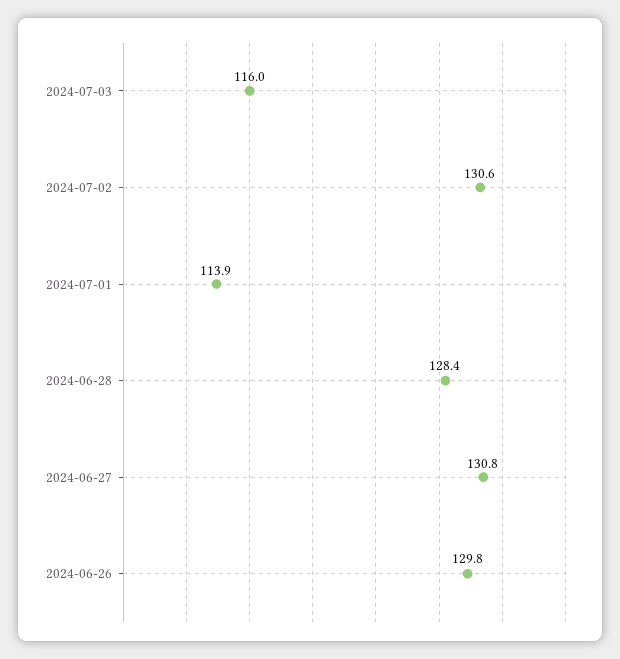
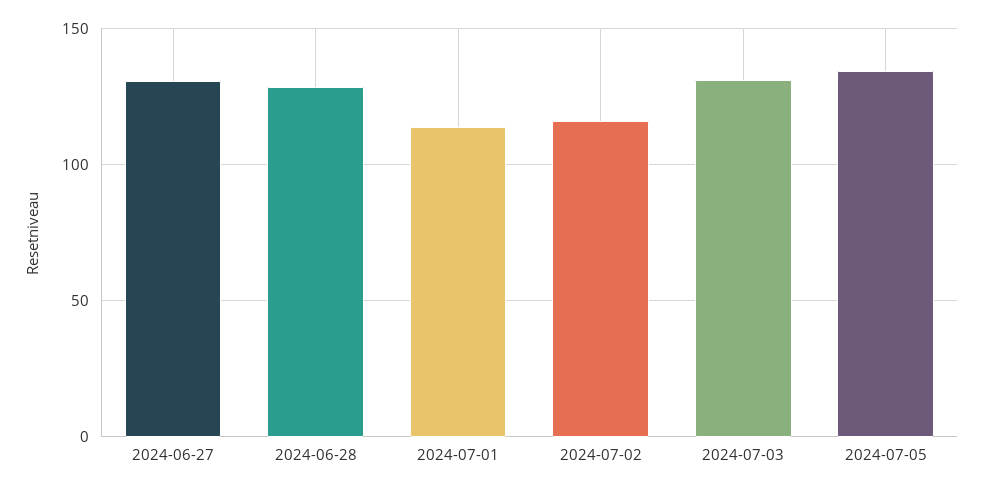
2024-07-03: 116 -> 130
2024-07-02: 130.6 -> 115
2024-06-26: 129.8 -> none
2024-07-05: none -> 135

